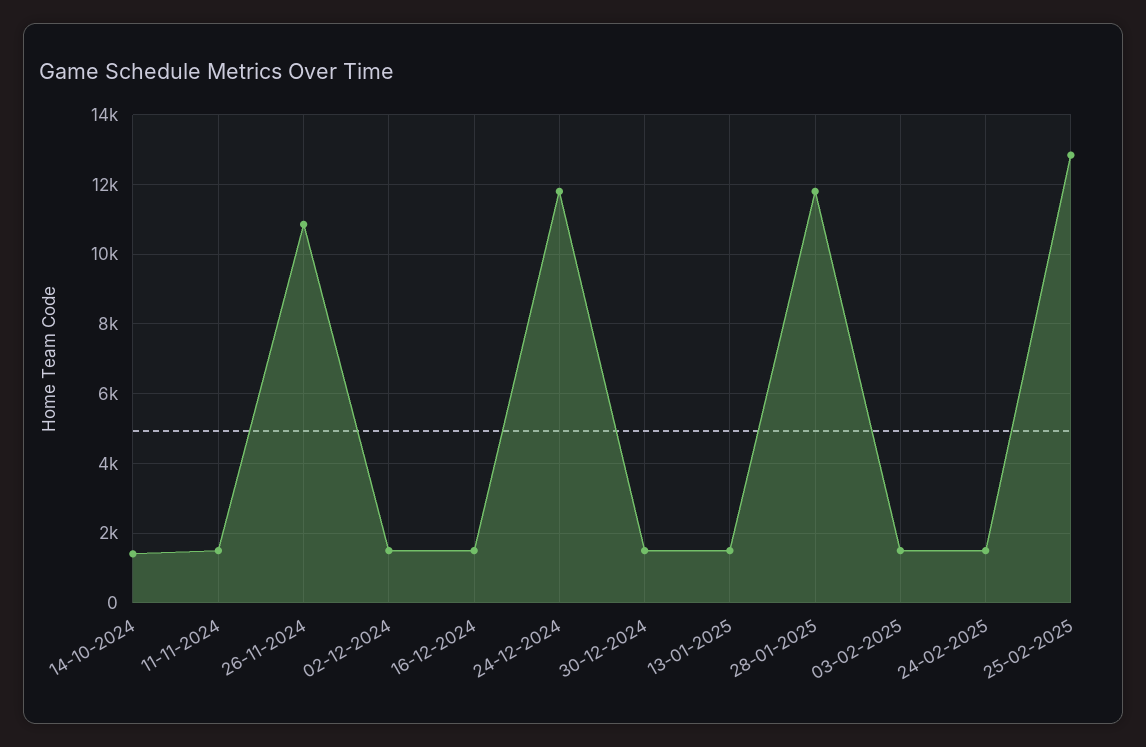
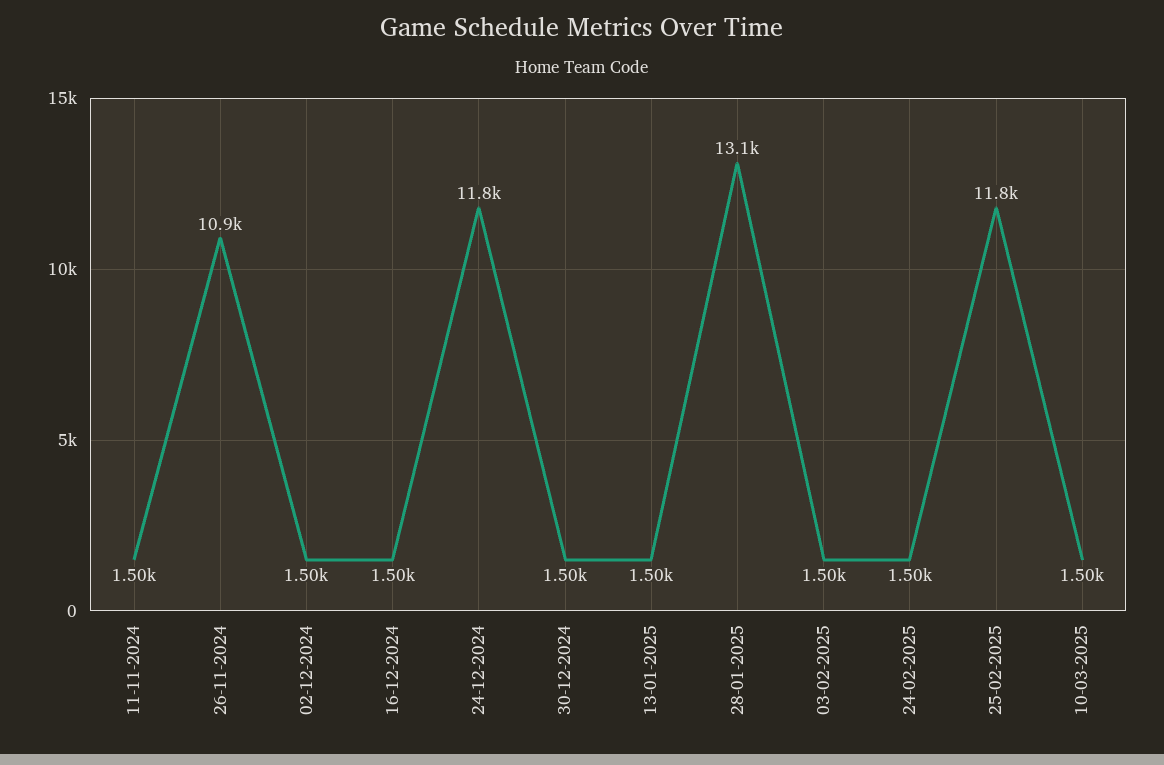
14-10-2024: 1400 -> none
28-01-2025: 11800 -> 13100
25-02-2025: 12800 -> 11800
10-03-2025: none -> 1500

